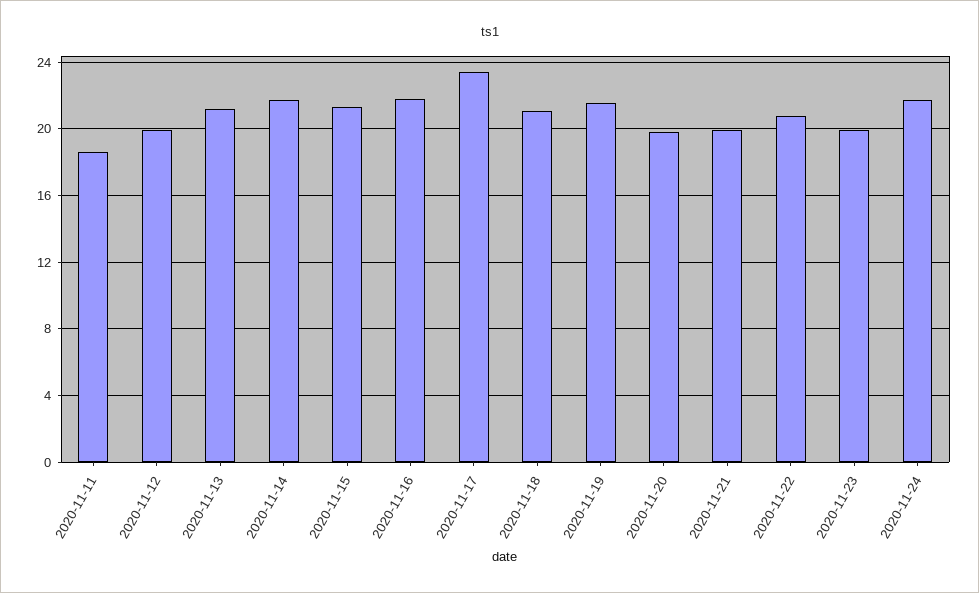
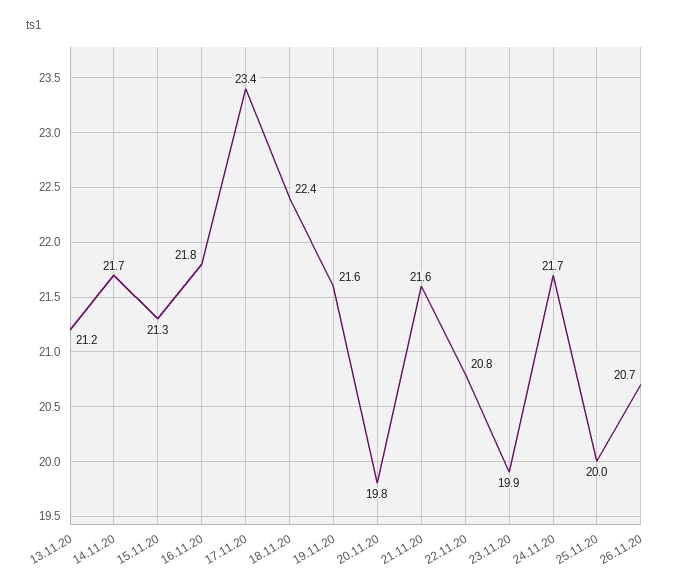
2020-11-11: 18.5 -> none
2020-11-12: 20 -> none
2020-11-18: 21 -> 22.4
2020-11-21: 20 -> 21.6
25.11.20: none -> 20
26.11.20: none -> 20.7

